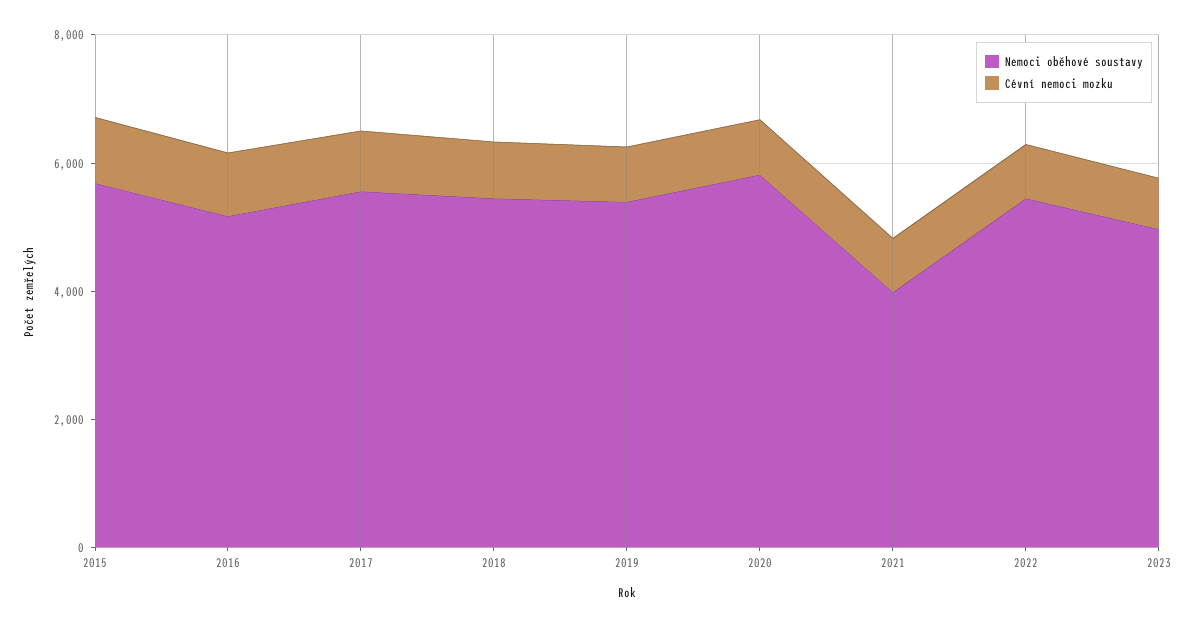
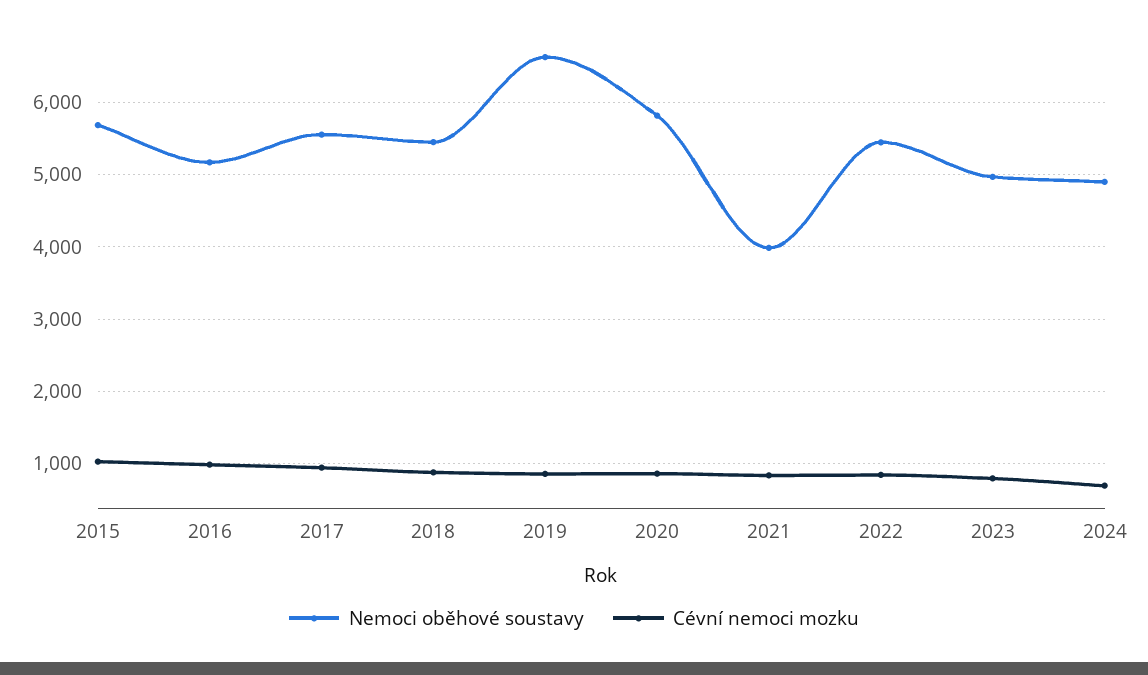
Nemoci oběhové soustavy, 2019: 5500 -> 6600
Nemoci oběhové soustavy, 2024: none -> 4900
Cévní nemoci mozku, 2024: none -> 700

